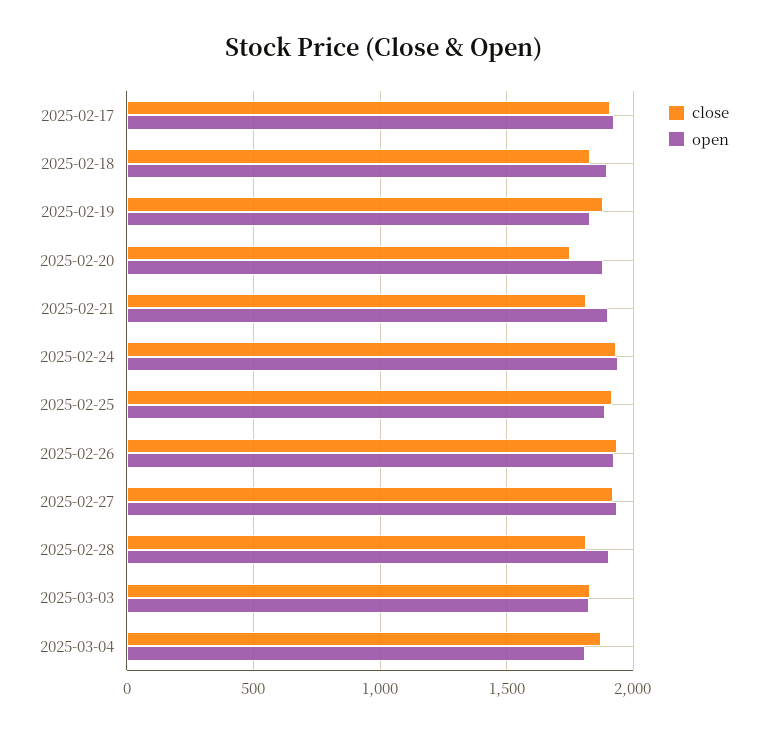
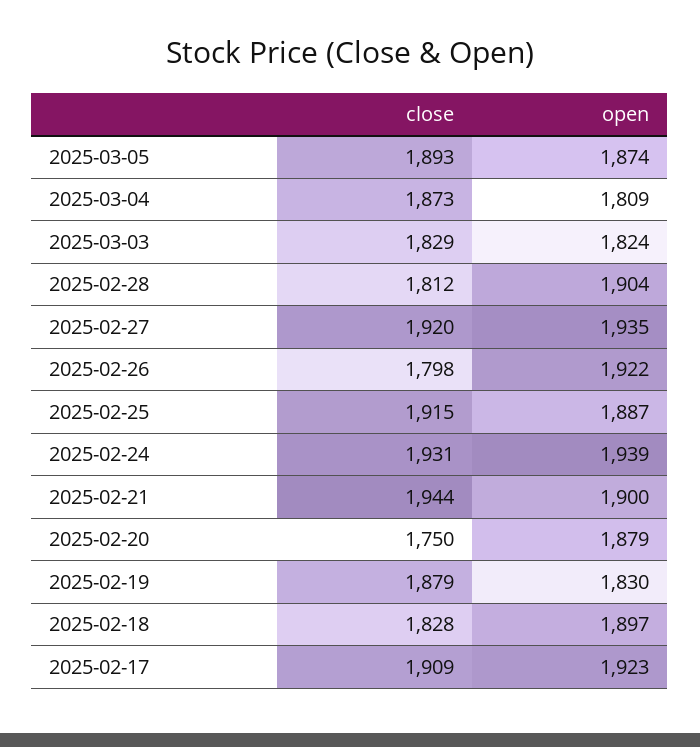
close, 2025-02-21: 1800 -> 1944
close, 2025-02-26: 1950 -> 1798
close, 2025-03-05: none -> 1893
open, 2025-03-05: none -> 1874

